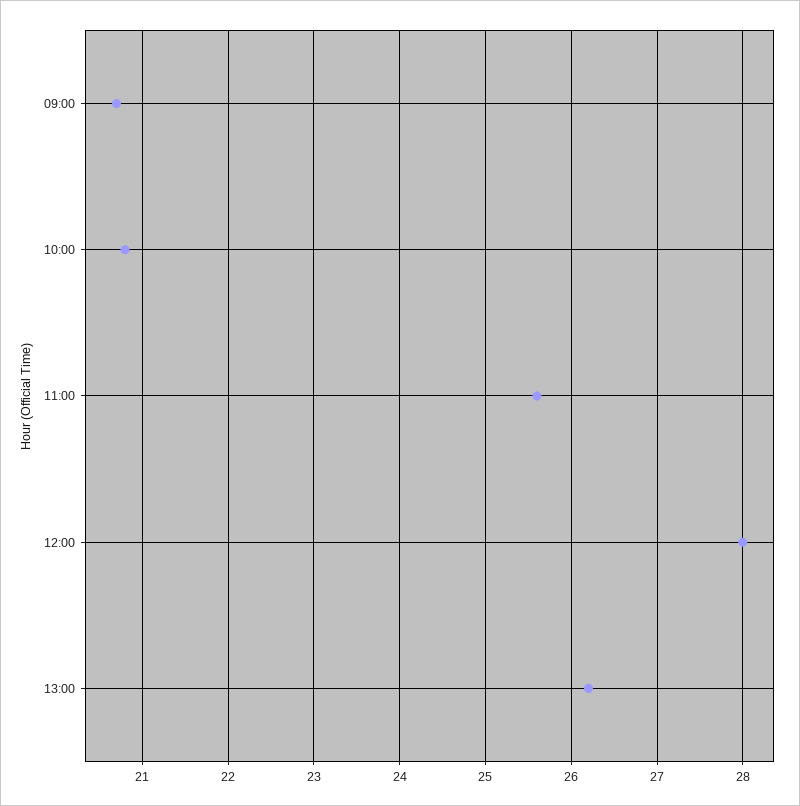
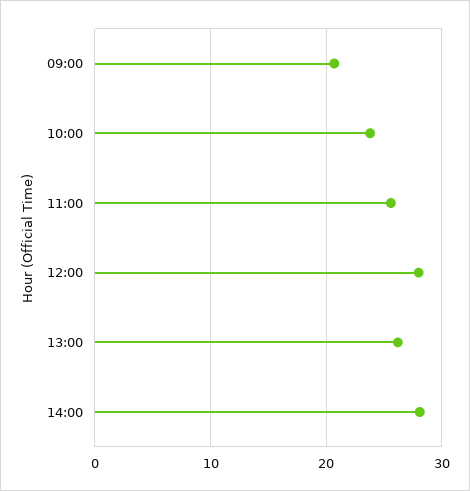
10:00: 20.8 -> 24
14:00: none -> 28

